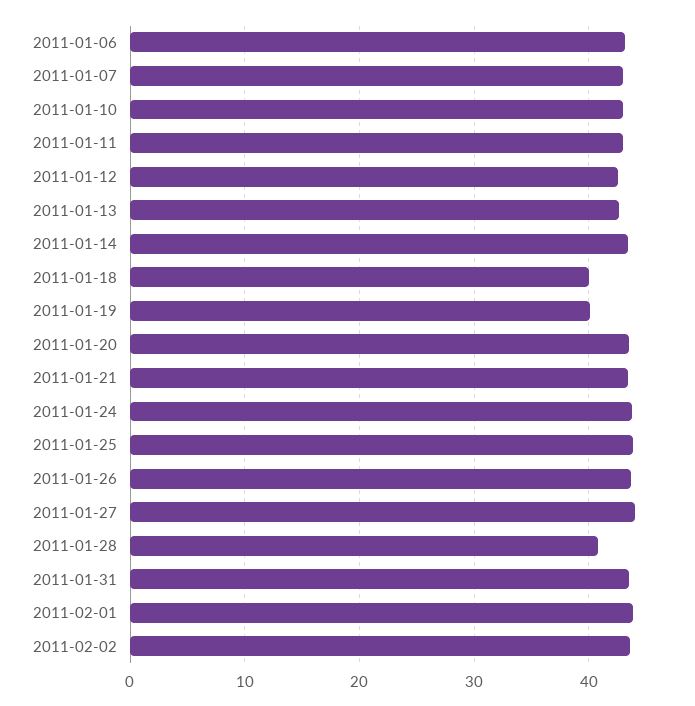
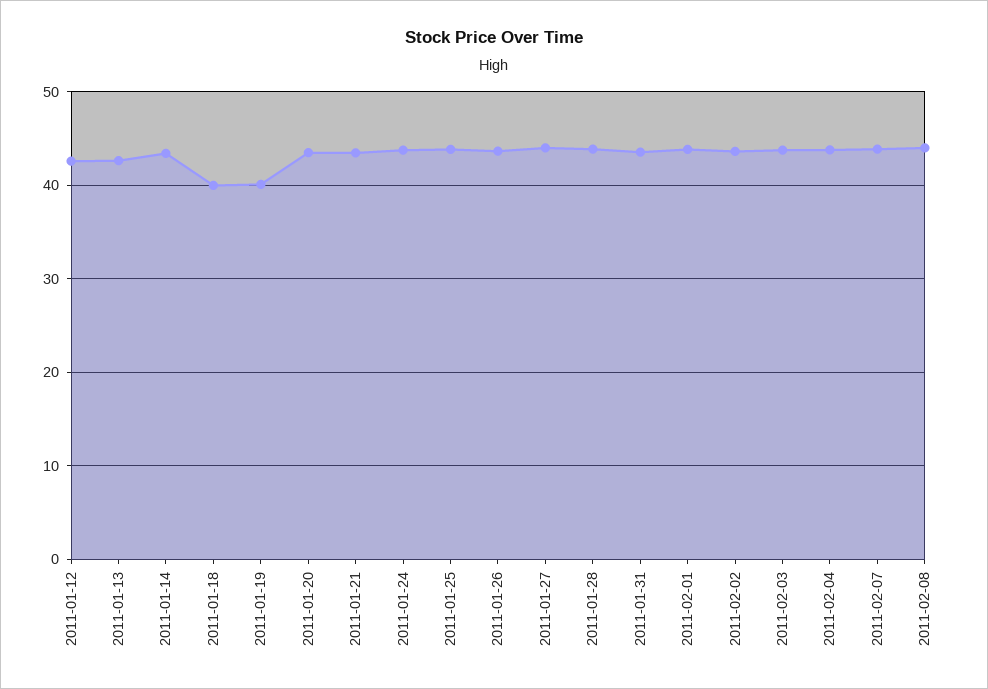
2011-01-06: 43 -> none
2011-01-07: 43 -> none
2011-01-10: 43 -> none
2011-01-11: 43 -> none
2011-01-28: 41 -> 44
2011-02-03: none -> 44
2011-02-04: none -> 44
2011-02-07: none -> 44
2011-02-08: none -> 44

